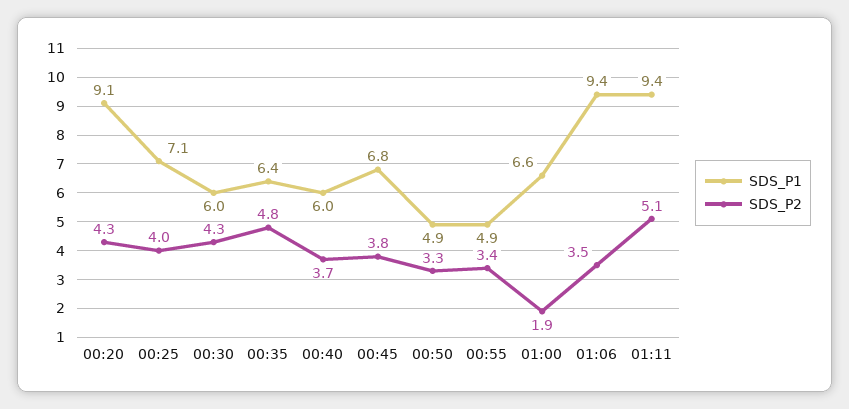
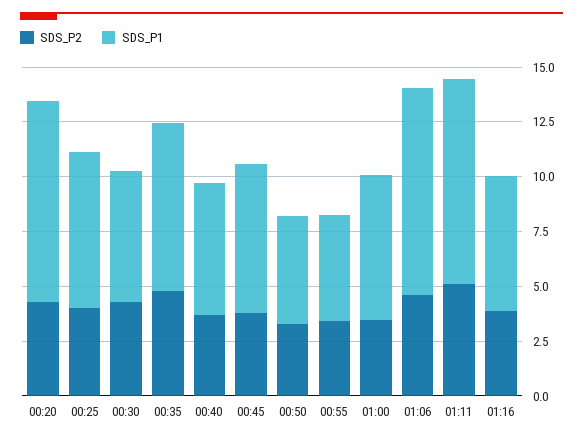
SDS_P1, 00:35: 6.4 -> 7.5
SDS_P2, 01:00: 1.9 -> 3.5
SDS_P2, 01:06: 3.5 -> 4.5
SDS_P2, 01:16: none -> 4
SDS_P1, 01:16: none -> 6

